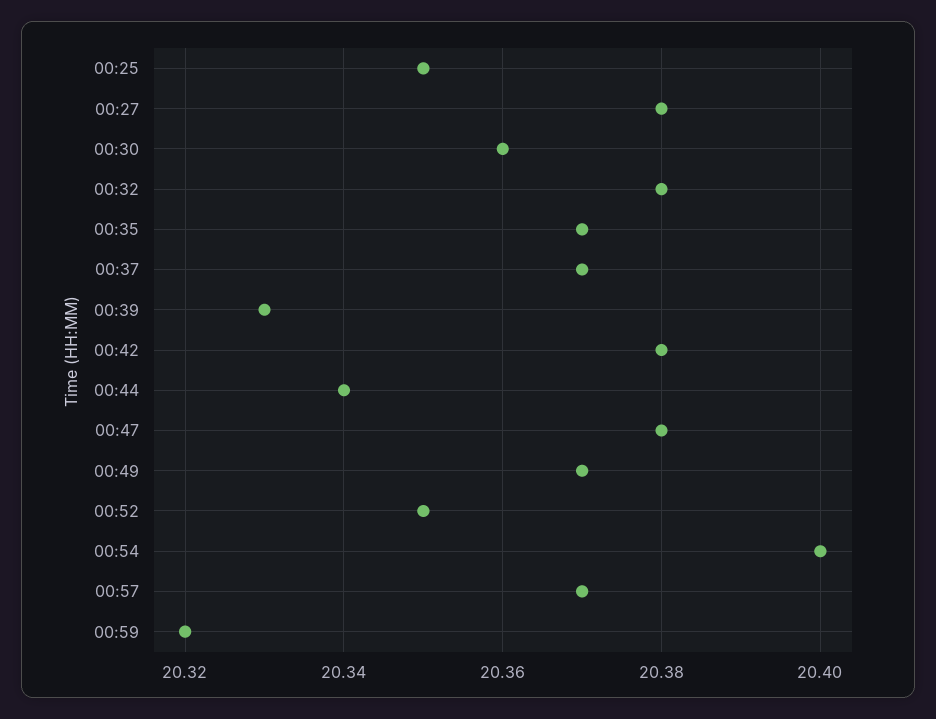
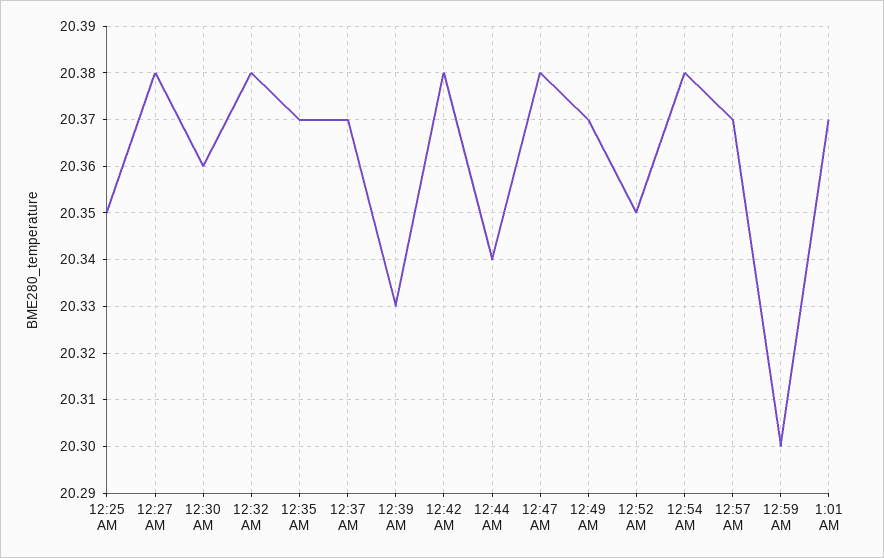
00:54: 20.4 -> 20.38
00:59: 20.32 -> 20.3
1:01 AM: none -> 20.37

